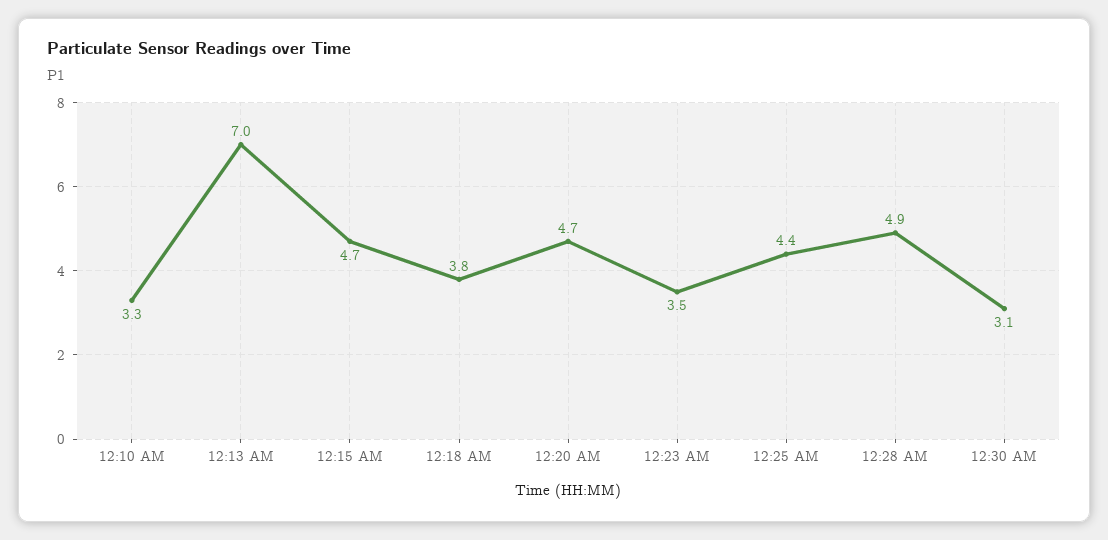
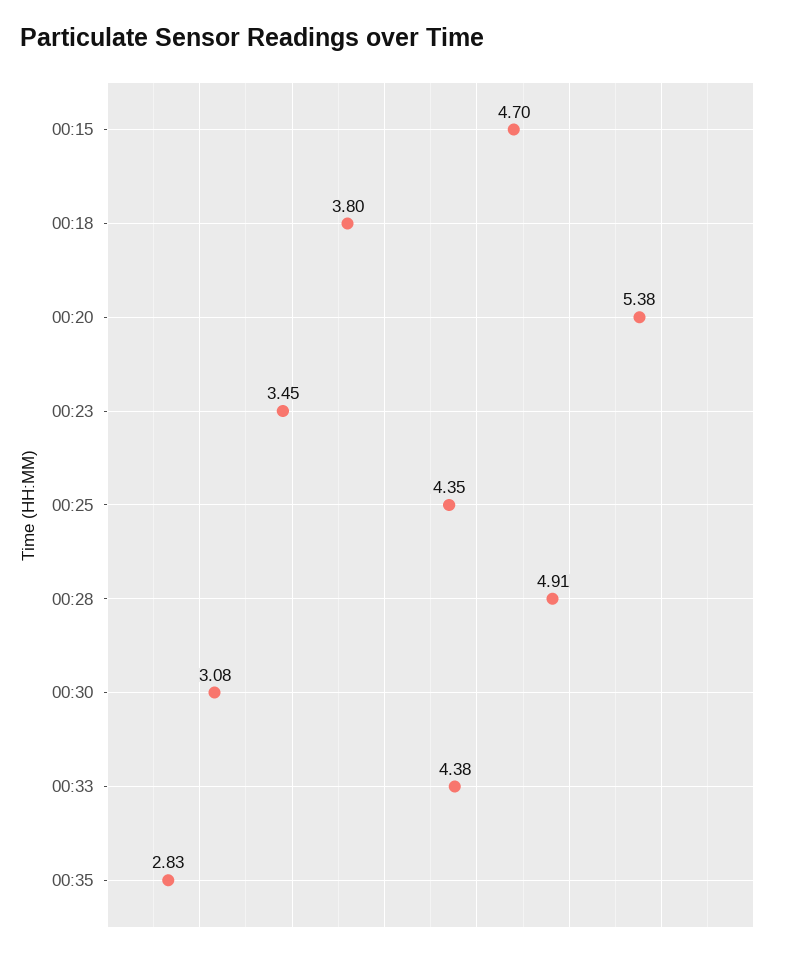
12:10 AM: 3.3 -> none
12:13 AM: 7 -> none
12:20 AM: 4.7 -> 5.38
00:33: none -> 4.38
00:35: none -> 2.83

